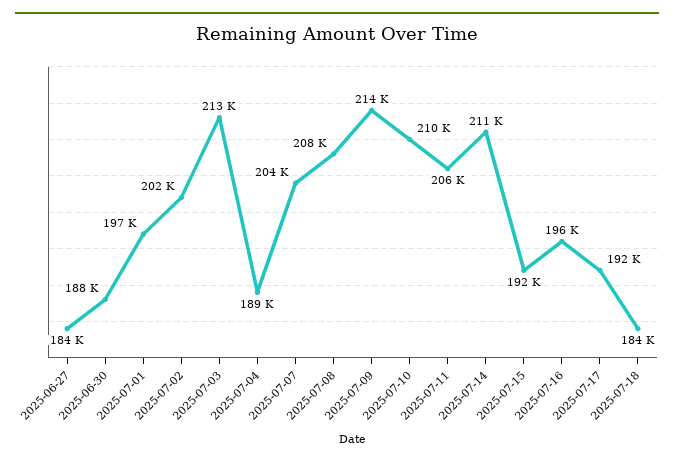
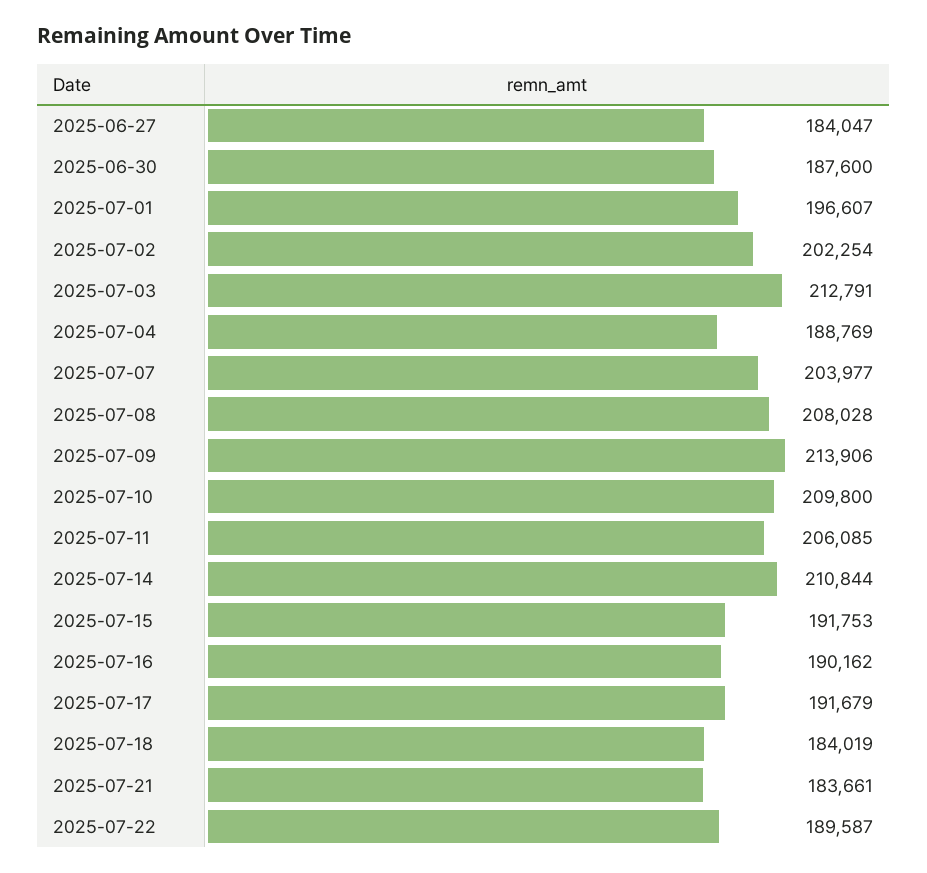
2025-07-16: 196000 -> 190162
2025-07-21: none -> 183661
2025-07-22: none -> 189587

